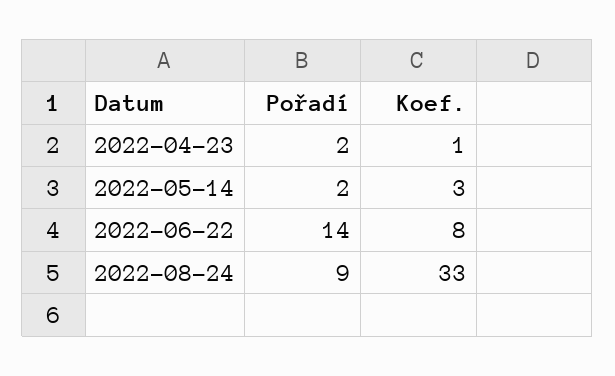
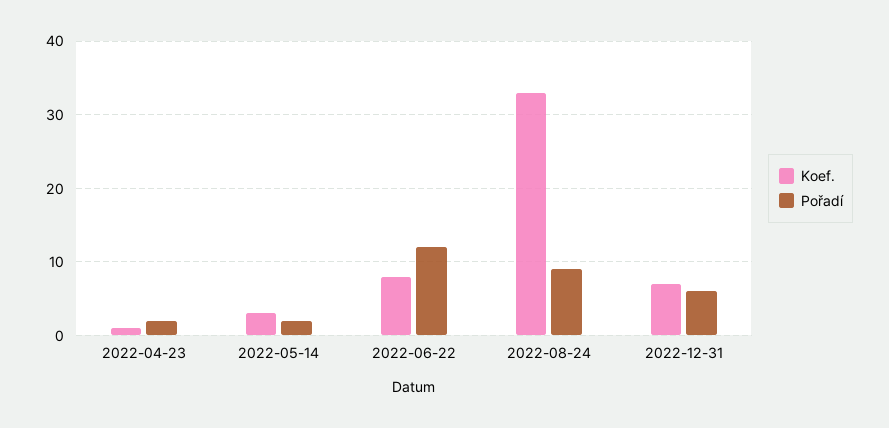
Pořadí, 2022-06-22: 14 -> 12
Koef., 2022-12-31: none -> 7
Pořadí, 2022-12-31: none -> 6

